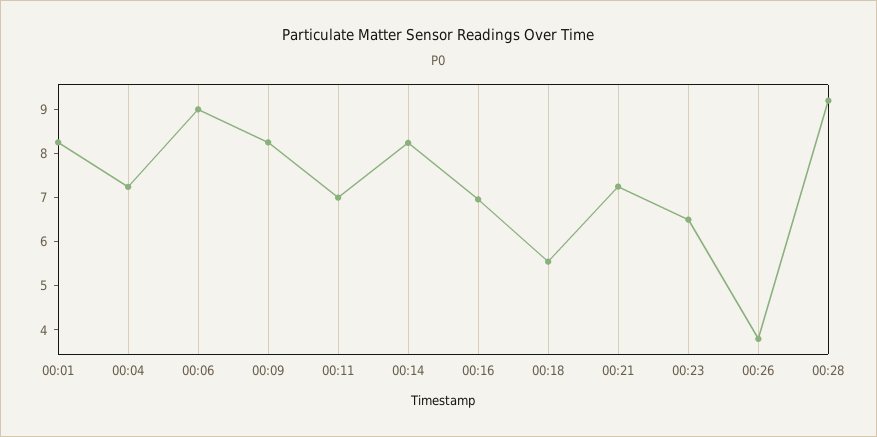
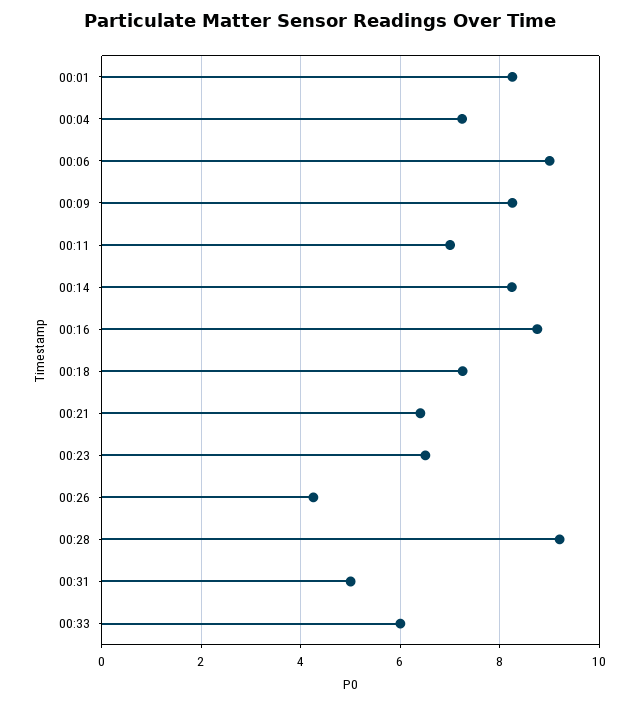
00:16: 7 -> 8.8
00:18: 5.6 -> 7.2
00:21: 7.2 -> 6.4
00:26: 3.8 -> 4.2
00:31: none -> 5
00:33: none -> 6

